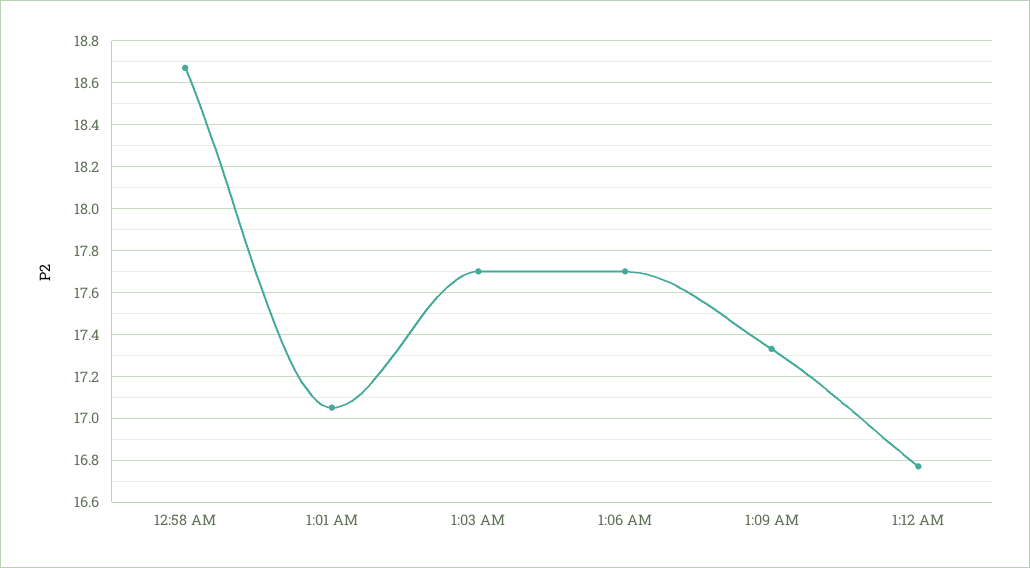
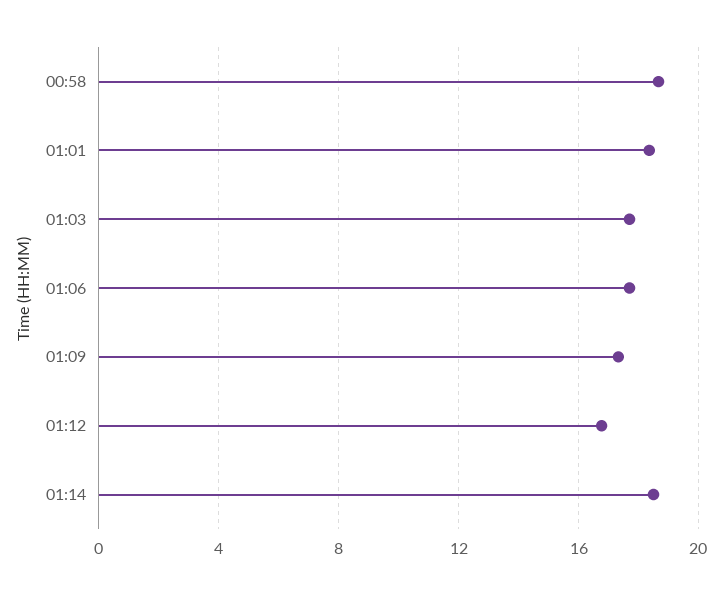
1:01 AM: 17.05 -> 18.5
01:14: none -> 18.5

